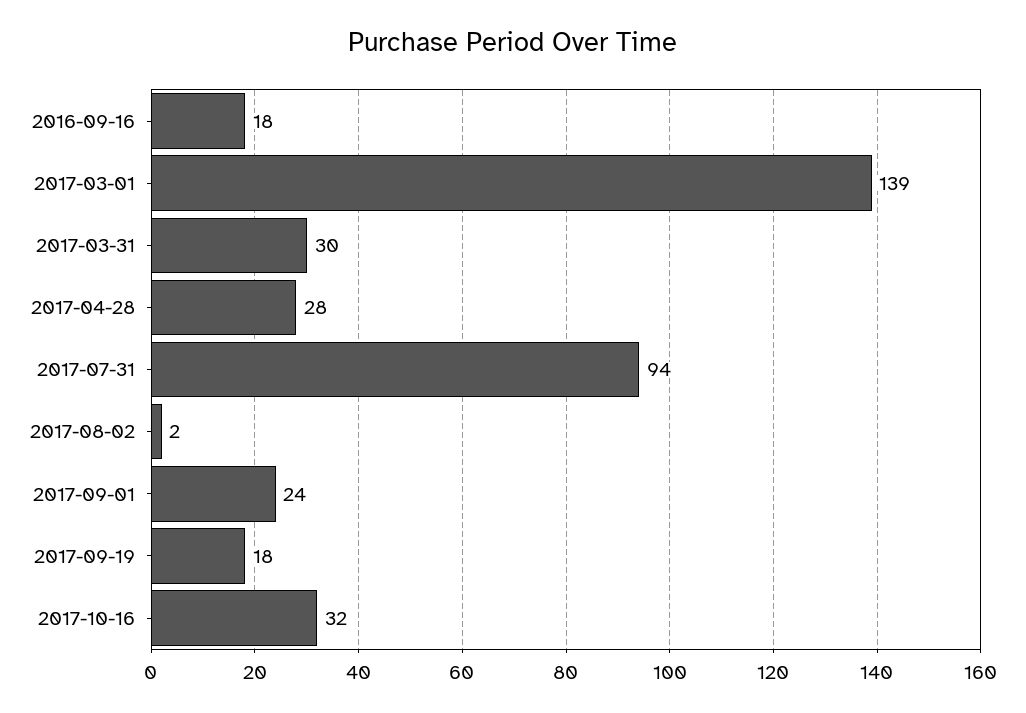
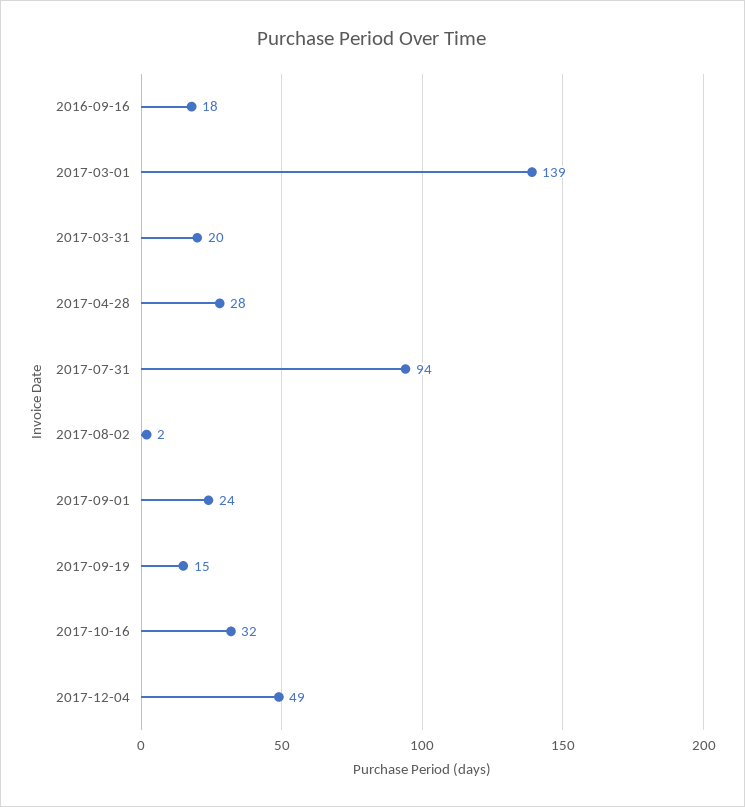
2017-03-31: 30 -> 20
2017-09-19: 18 -> 15
2017-12-04: none -> 49

